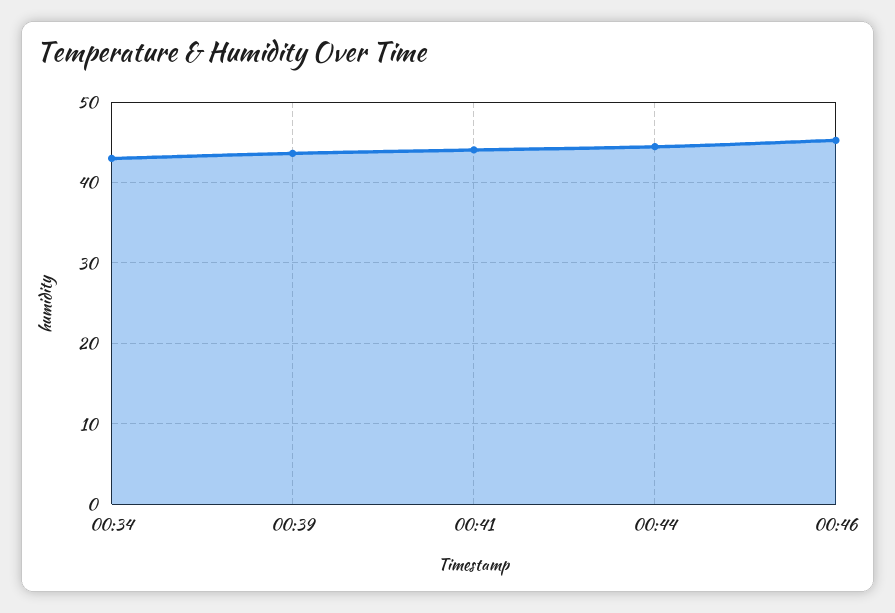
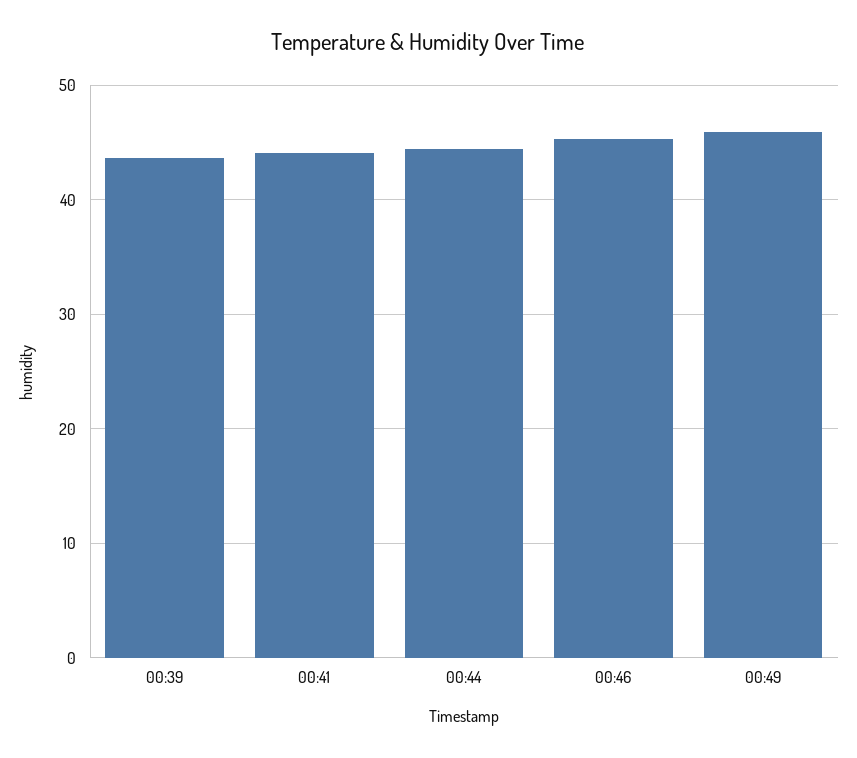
00:34: 43 -> none
00:49: none -> 46

